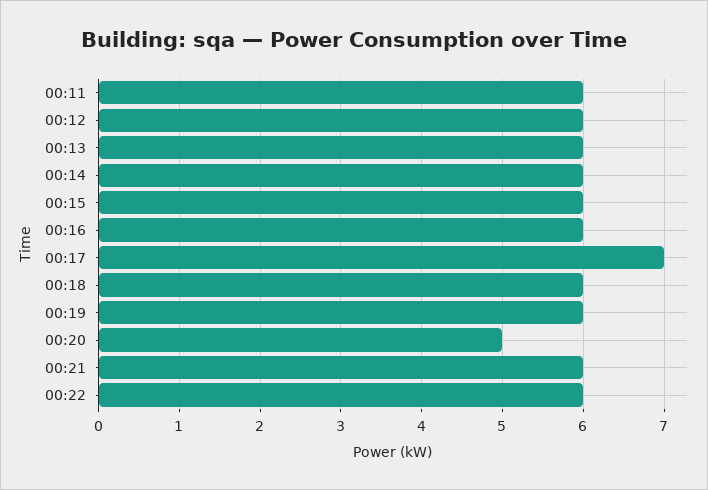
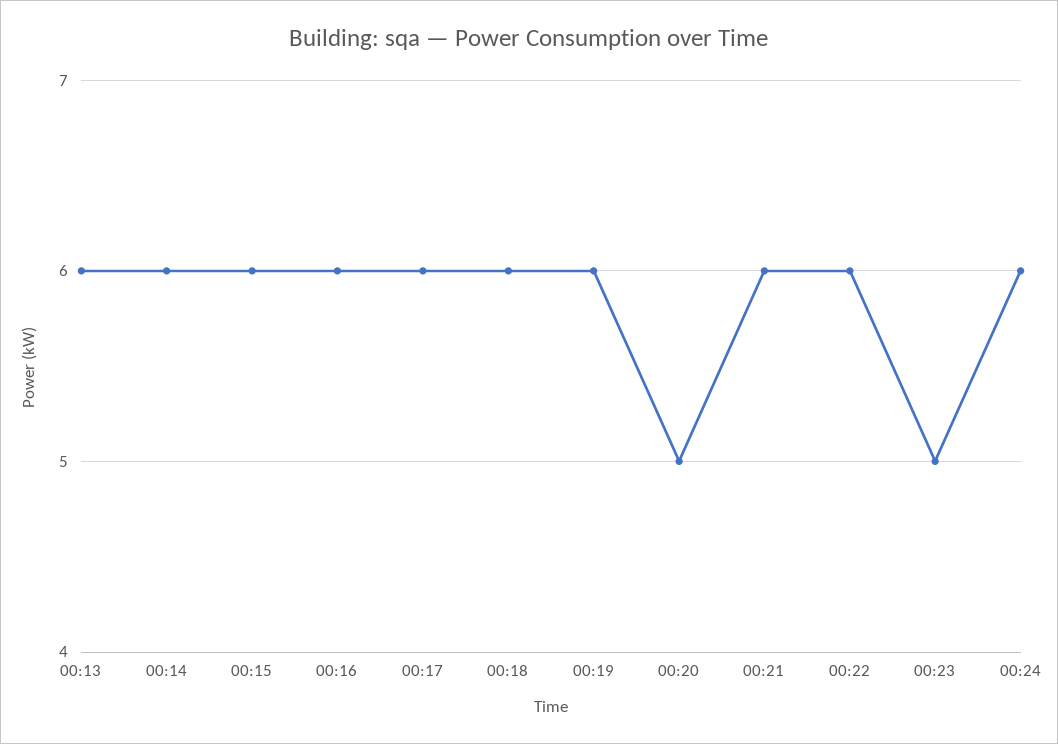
00:11: 6 -> none
00:12: 6 -> none
00:17: 7 -> 6
00:23: none -> 5
00:24: none -> 6

